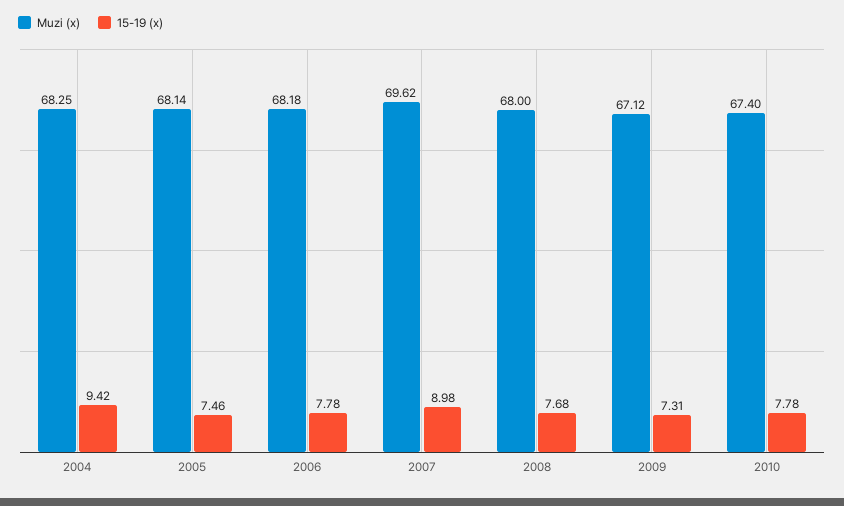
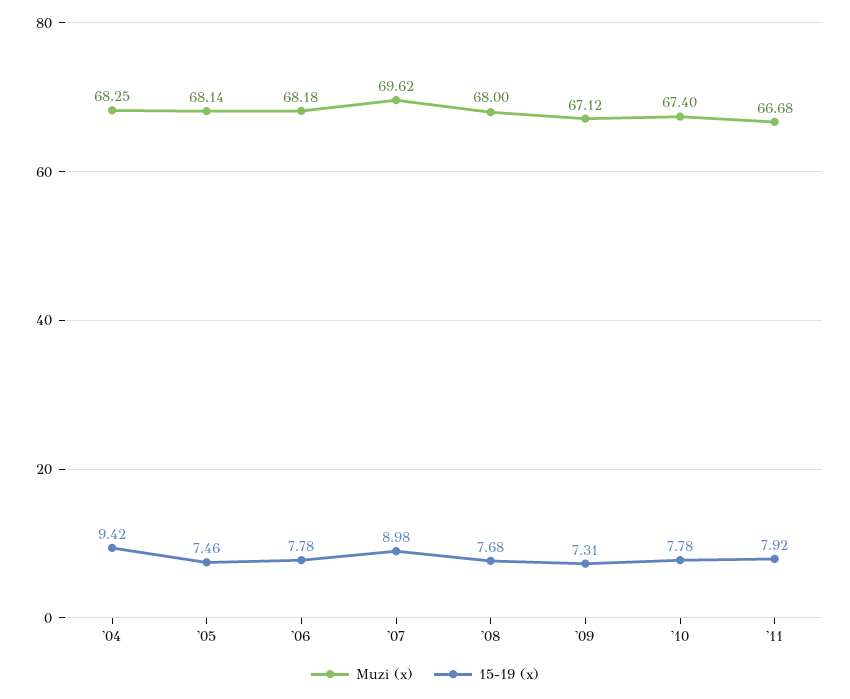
Muzi (x), '11: none -> 66.68
15-19 (x), '11: none -> 7.92

